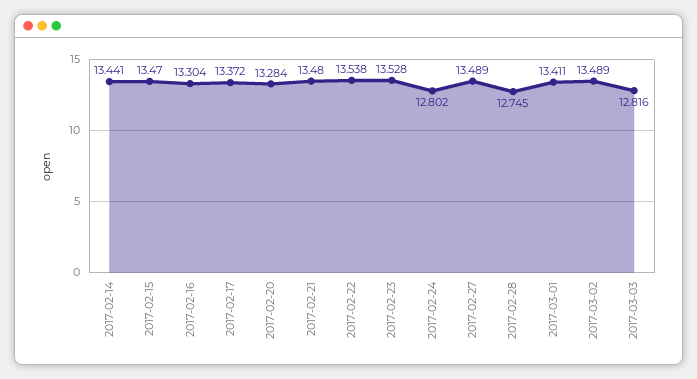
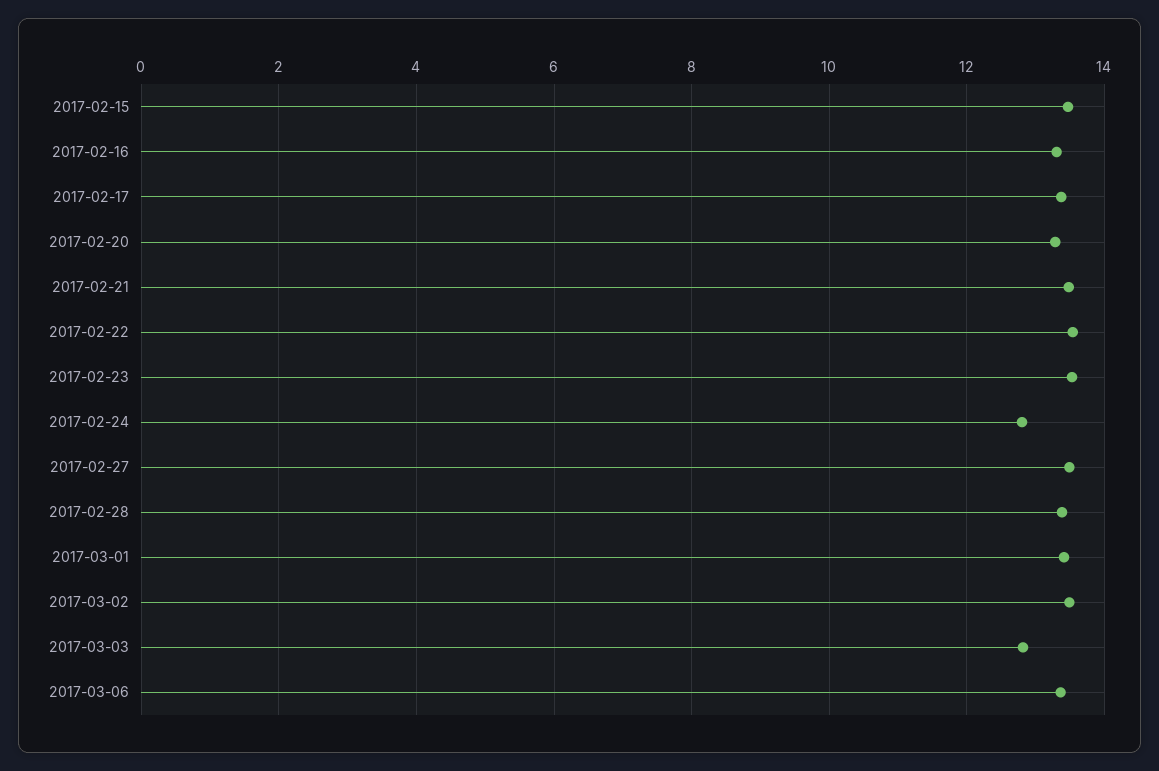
2017-02-14: 13.441 -> none
2017-02-28: 12.745 -> 13.4
2017-03-06: none -> 13.4

